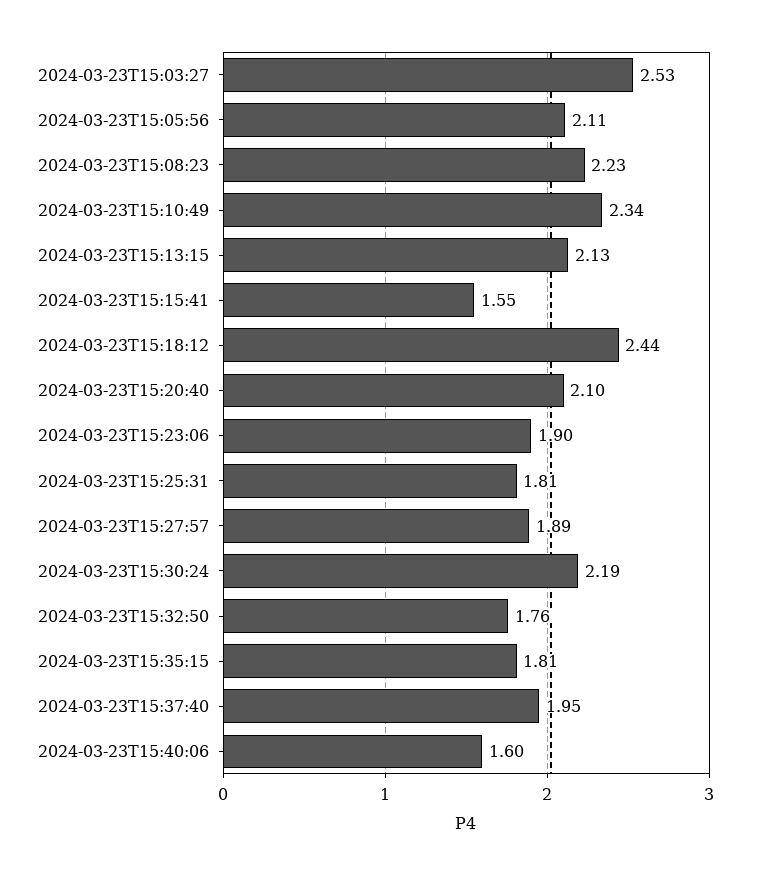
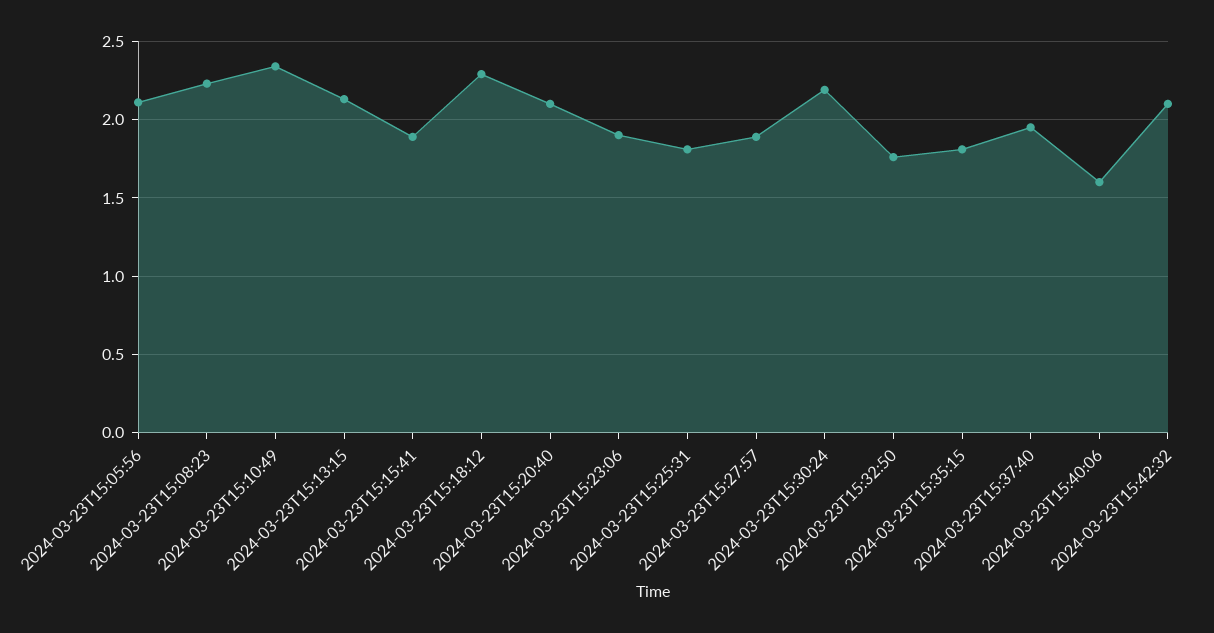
2024-03-23T15:03:27: 2.53 -> none
2024-03-23T15:15:41: 1.55 -> 1.9
2024-03-23T15:18:12: 2.44 -> 2.3
2024-03-23T15:42:32: none -> 2.1

